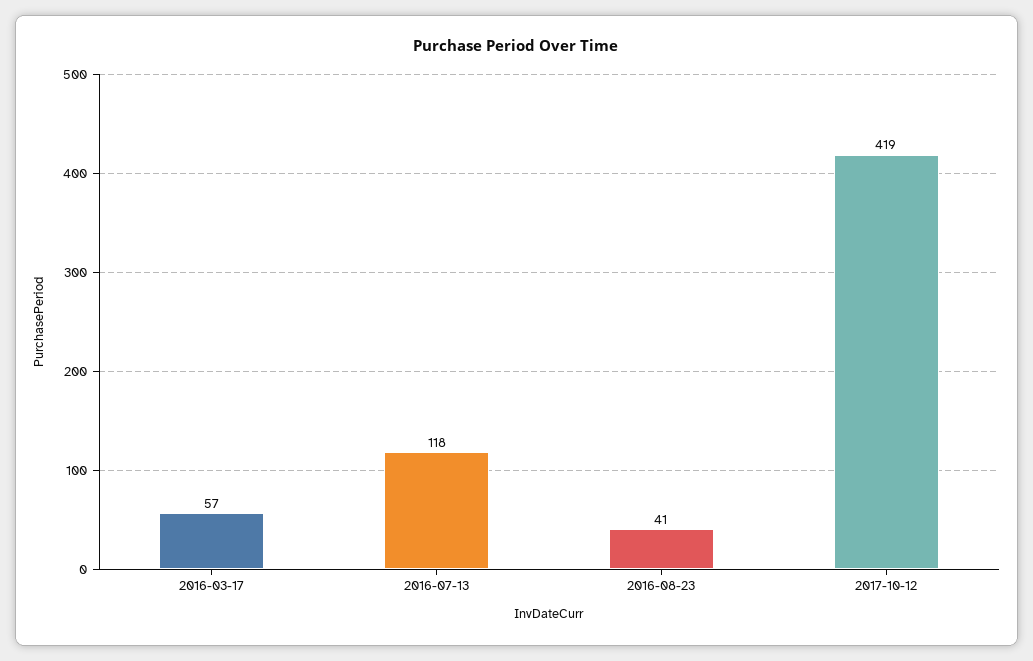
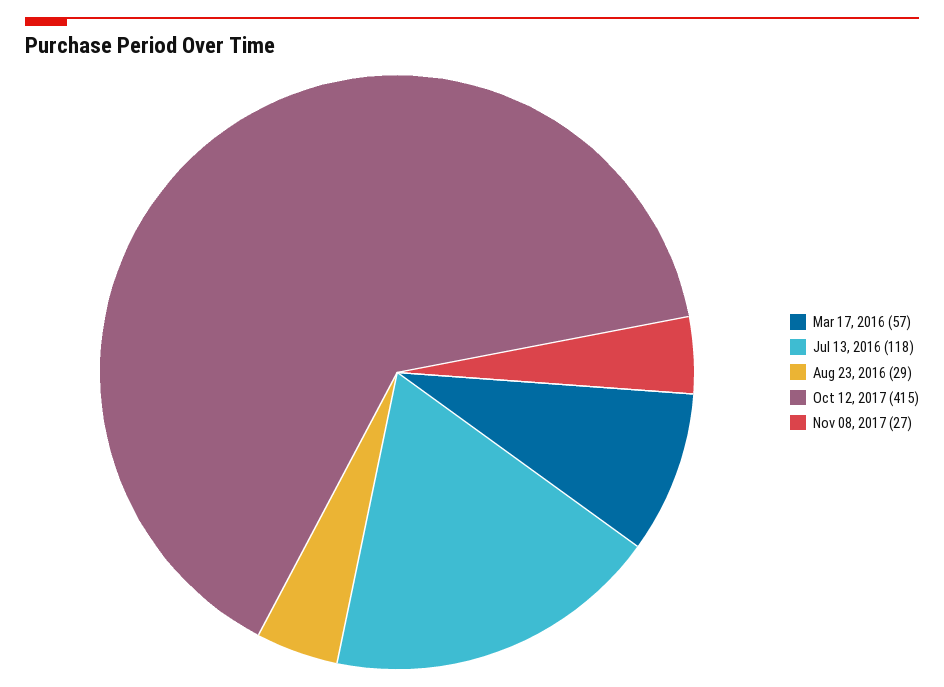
2016-08-23: 41 -> 29
2017-10-12: 419 -> 415
Nov 08, 2017: none -> 27

